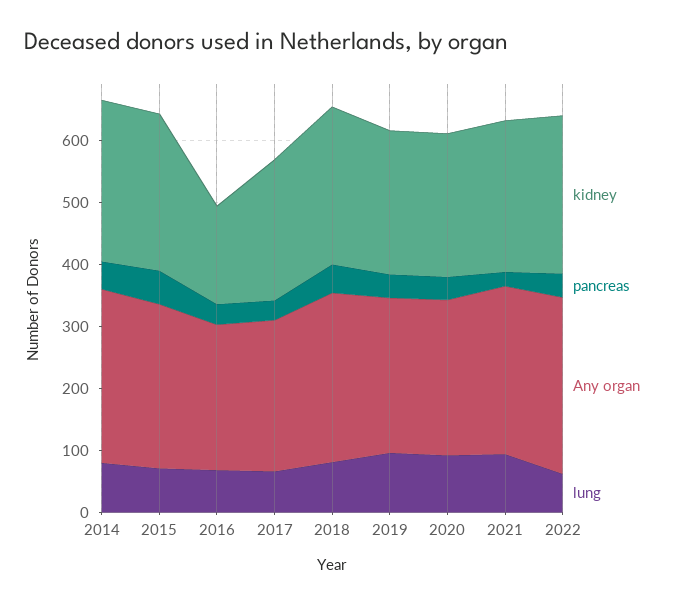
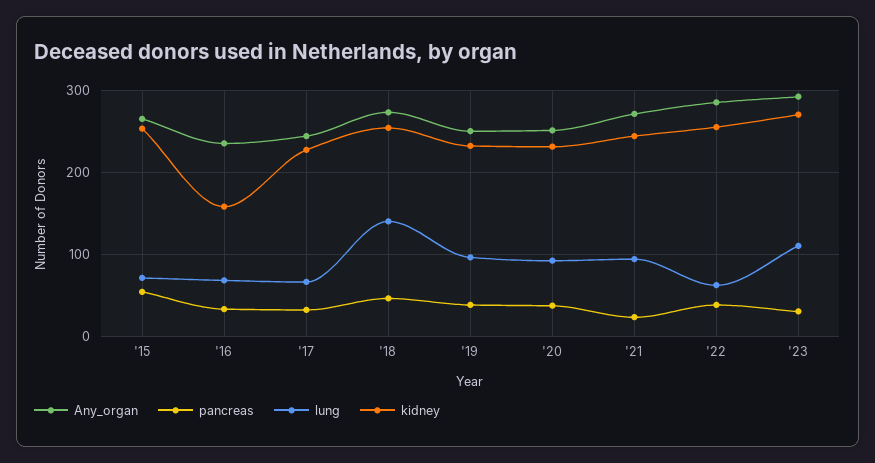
kidney, 2014: 260 -> none
pancreas, 2014: 40 -> none
Any organ, 2014: 280 -> none
lung, 2014: 80 -> none
lung, 2018: 80 -> 140
Any organ, '23: none -> 290
pancreas, '23: none -> 30
lung, '23: none -> 110
kidney, '23: none -> 270

